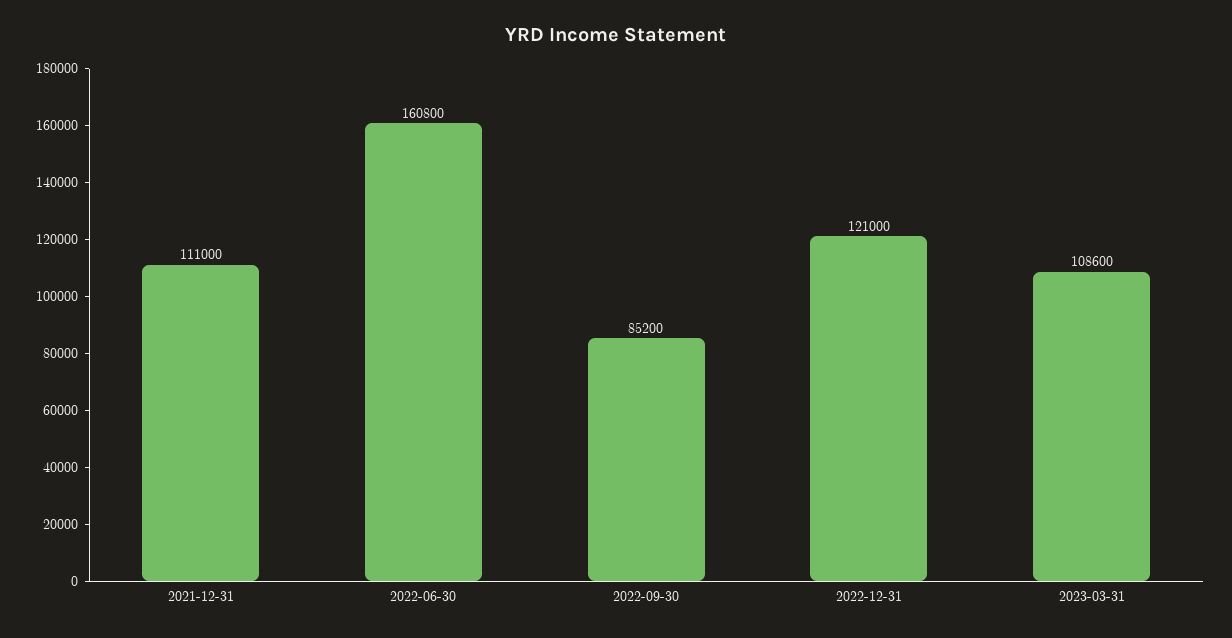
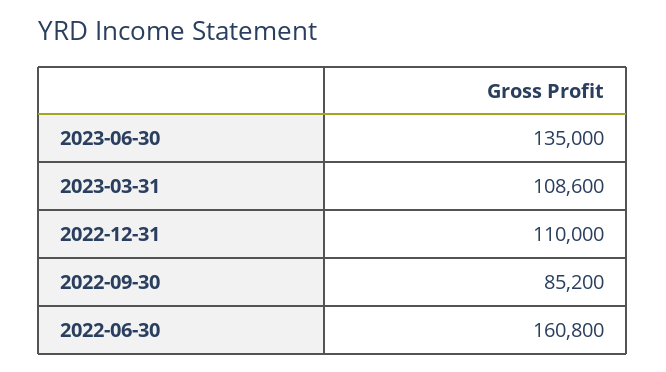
2021-12-31: 111000 -> none
2022-12-31: 121000 -> 110000
2023-06-30: none -> 135000

